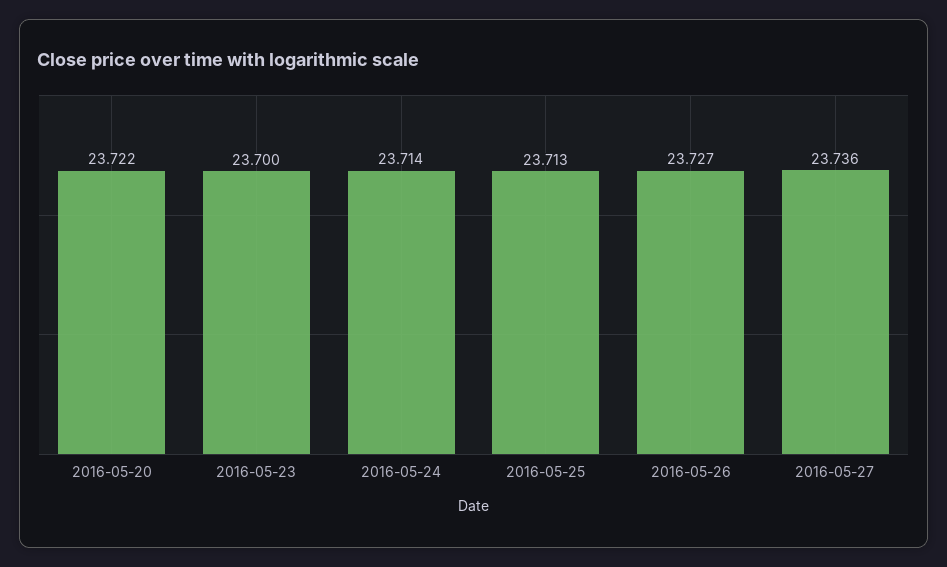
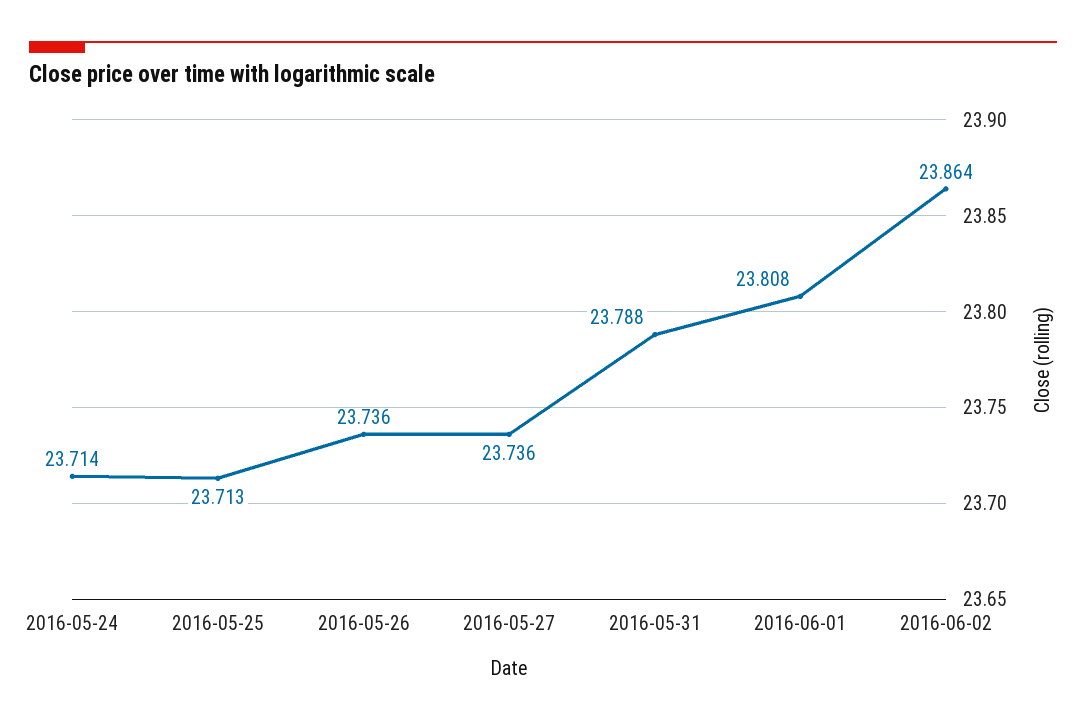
2016-05-20: 23.722 -> none
2016-05-23: 23.7 -> none
2016-05-26: 23.727 -> 23.736
2016-05-31: none -> 23.788
2016-06-01: none -> 23.808
2016-06-02: none -> 23.864

